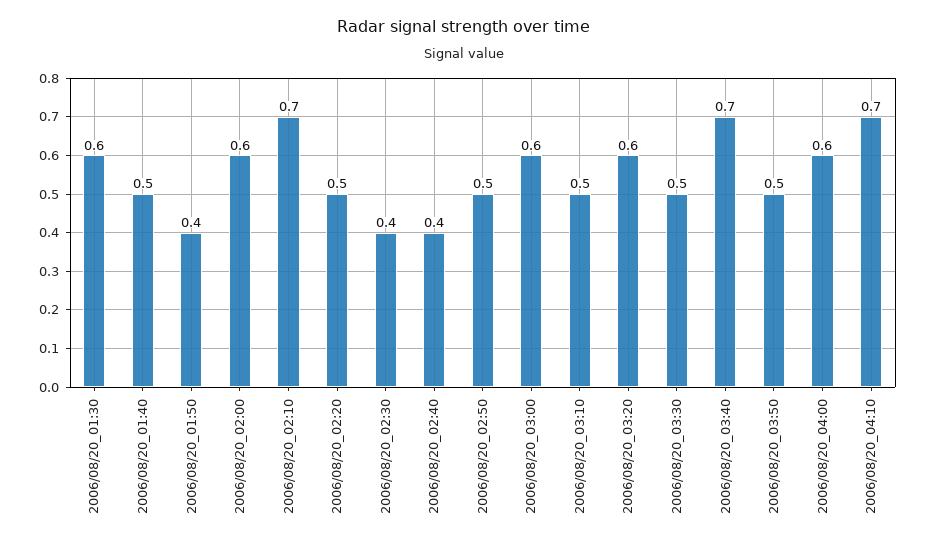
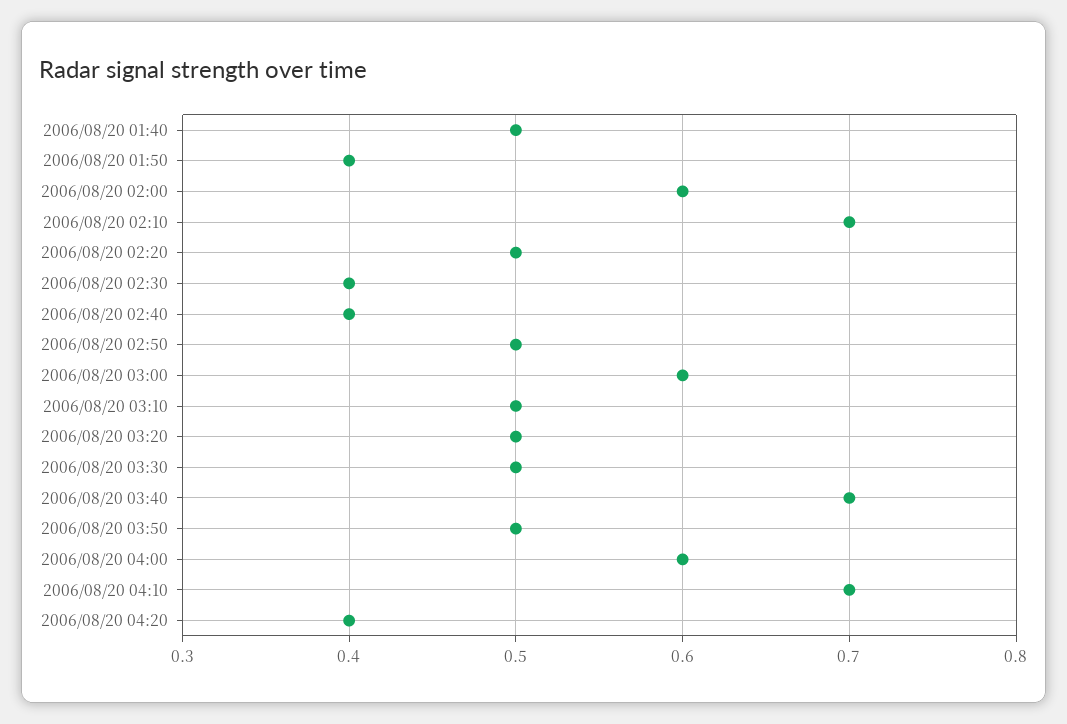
2006/08/20_01:30: 0.6 -> none
2006/08/20_03:20: 0.6 -> 0.5
2006/08/20 04:20: none -> 0.4

